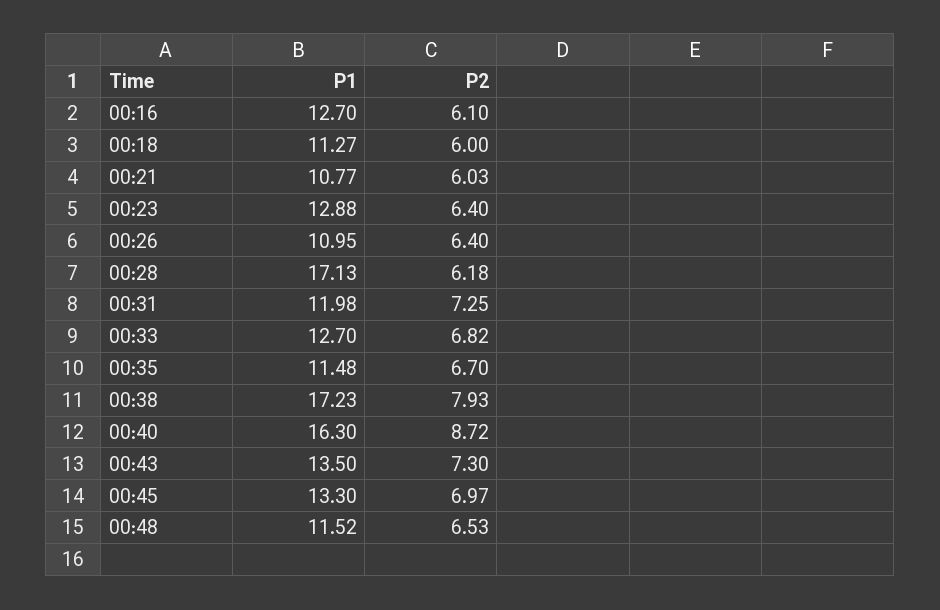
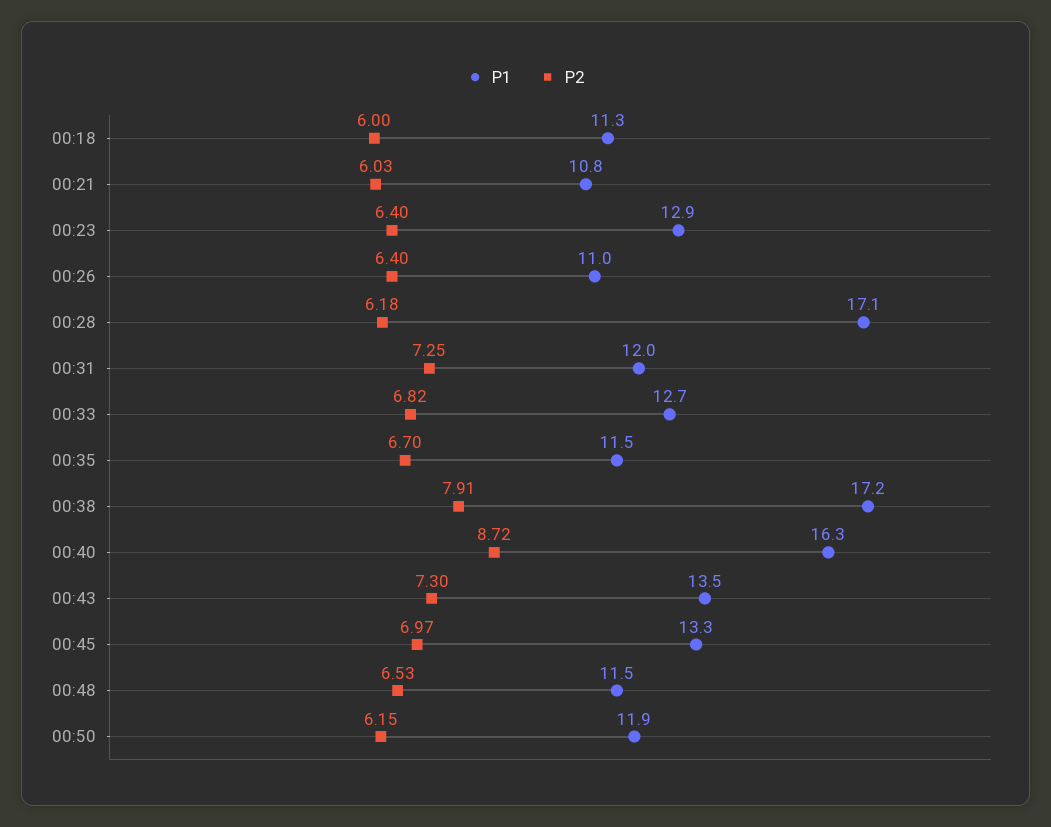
P1, 00:16: 12.7 -> none
P2, 00:16: 6.1 -> none
P2, 00:38: 7.93 -> 7.91
P1, 00:50: none -> 11.9
P2, 00:50: none -> 6.15

